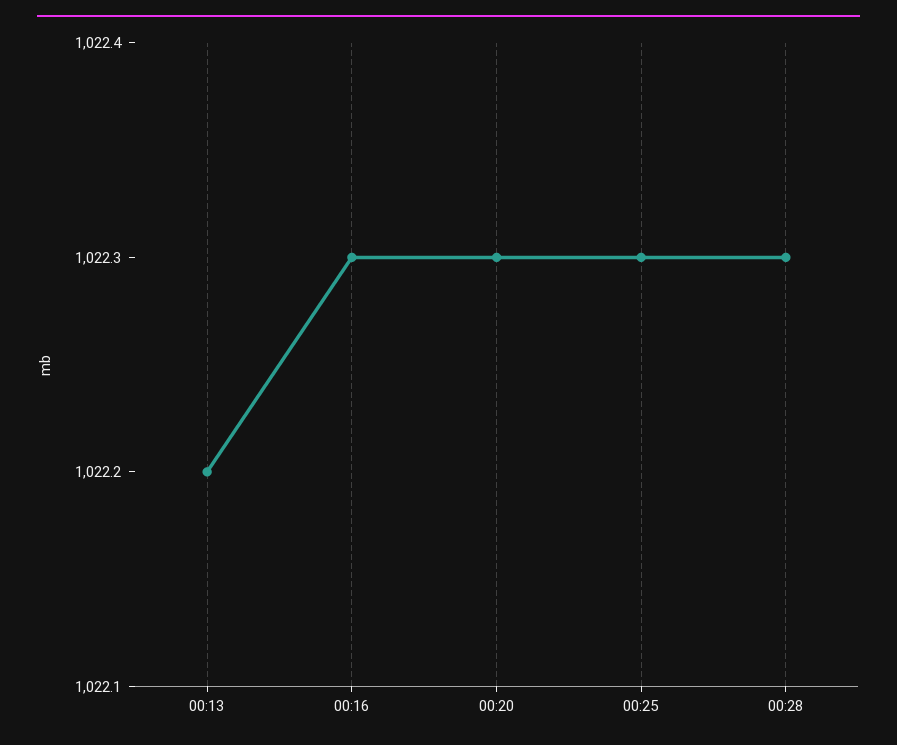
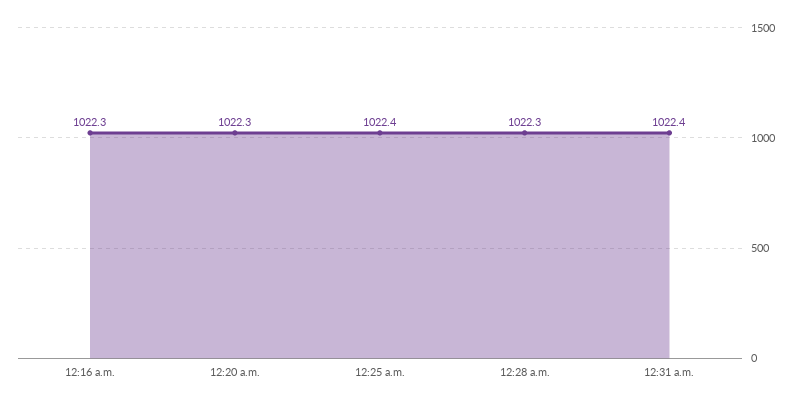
00:13: 1022.2 -> none
00:25: 1022.3 -> 1022.4
12:31 a.m.: none -> 1022.4

